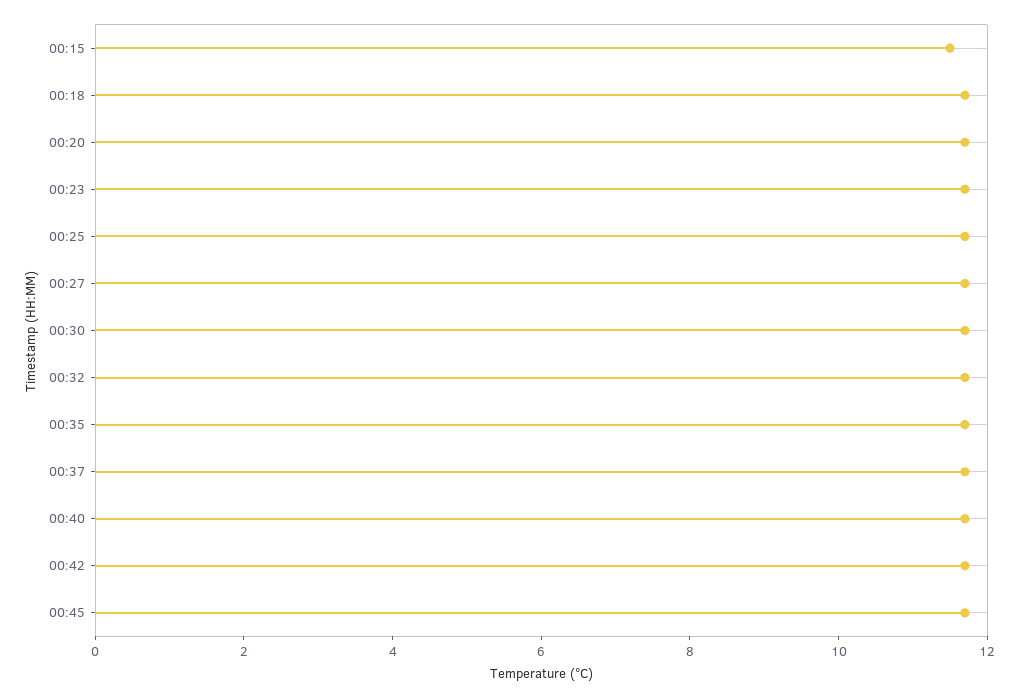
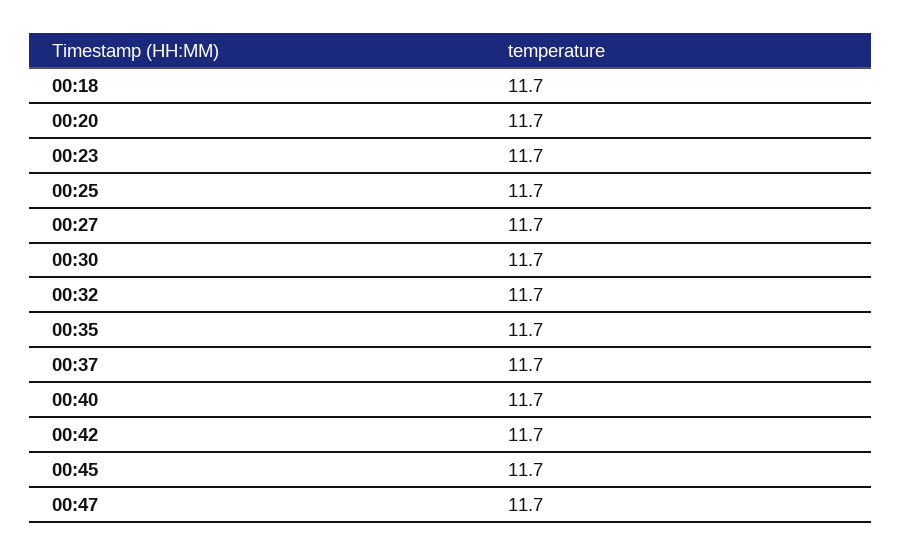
00:15: 11.5 -> none
00:47: none -> 11.7

